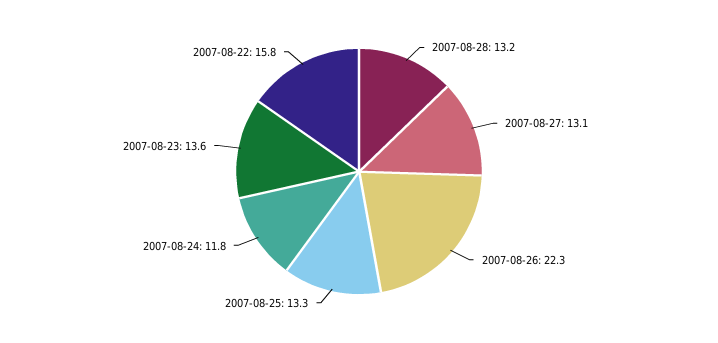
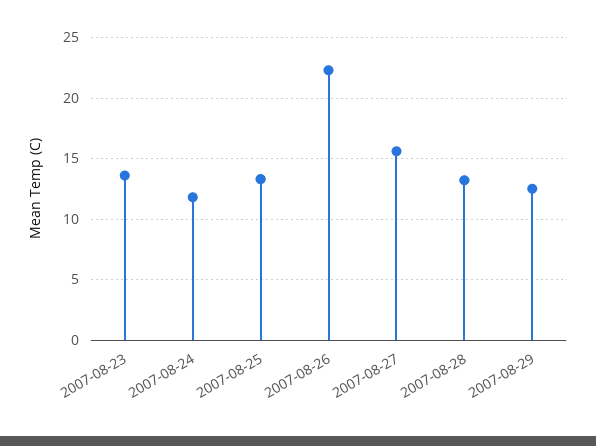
2007-08-27: 13.1 -> 15.5
2007-08-22: 15.8 -> none
2007-08-29: none -> 12.5

